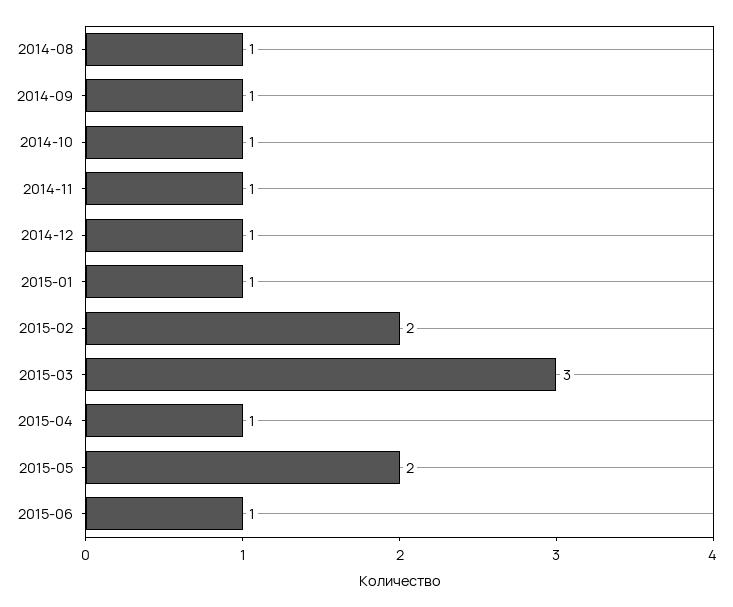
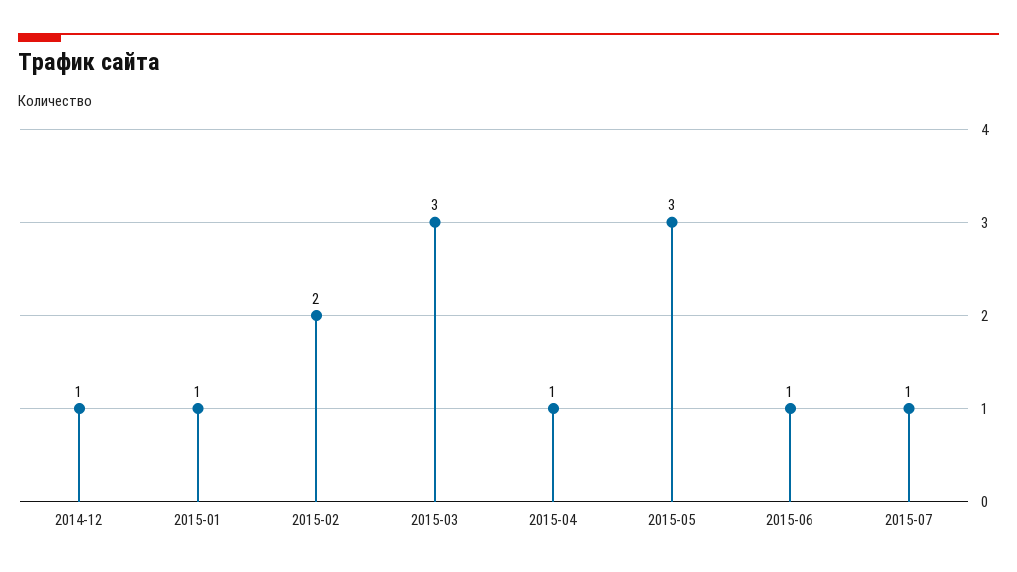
2014-08: 1 -> none
2014-09: 1 -> none
2014-10: 1 -> none
2014-11: 1 -> none
2015-05: 2 -> 3
2015-07: none -> 1

